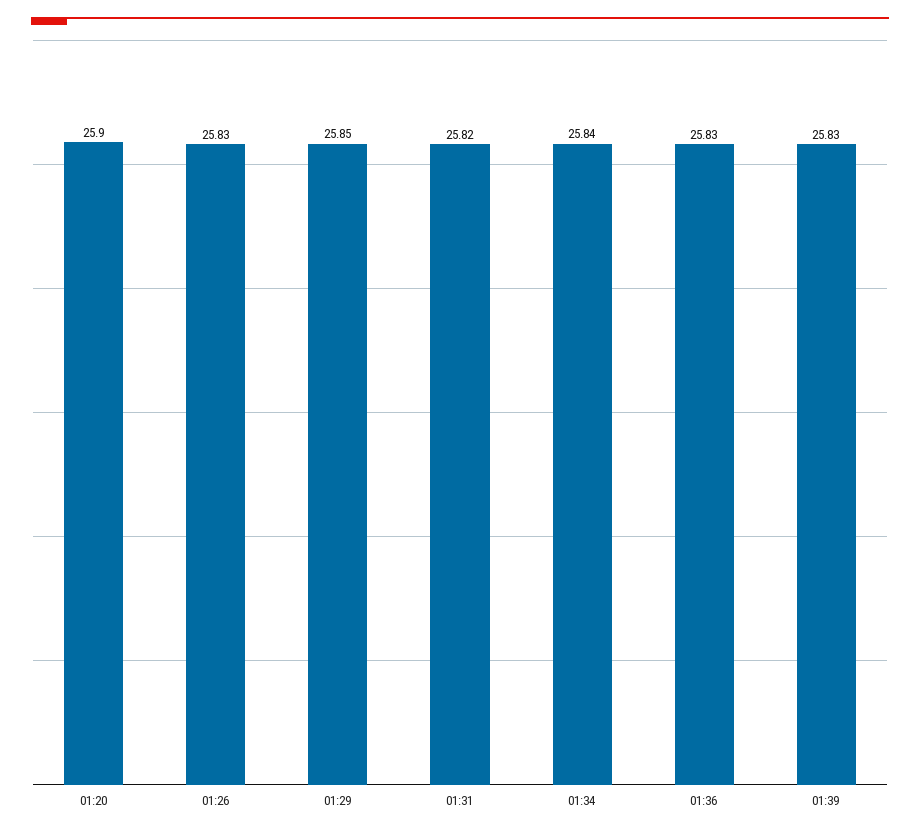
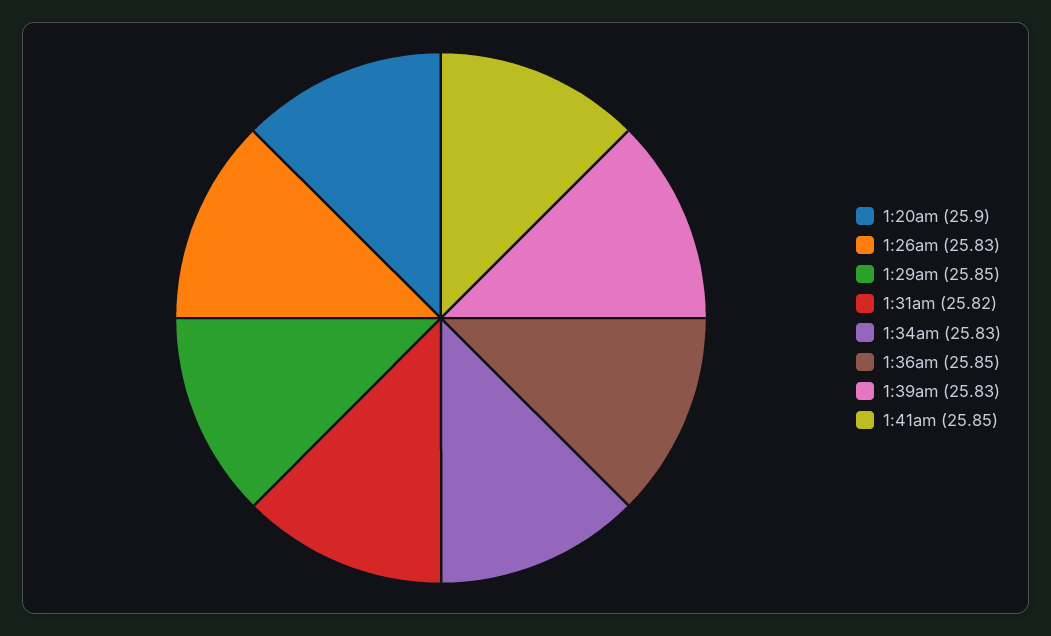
01:34: 25.84 -> 25.83
01:36: 25.83 -> 25.85
1:41am: none -> 25.85

